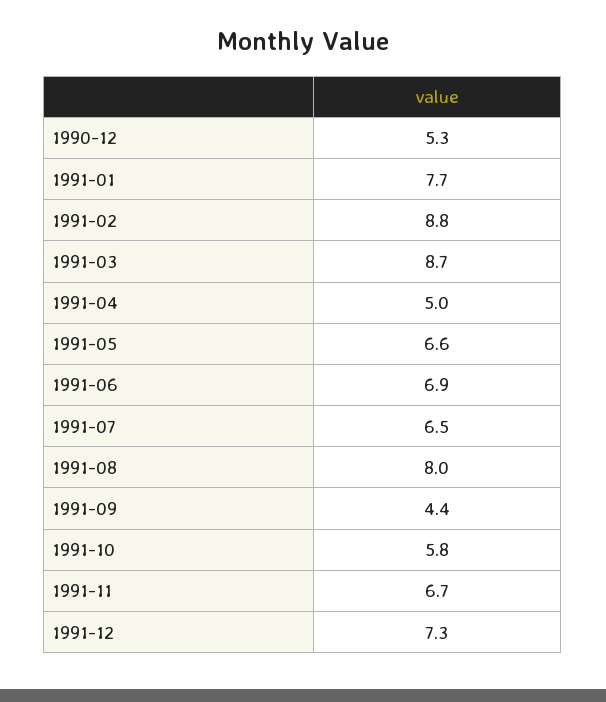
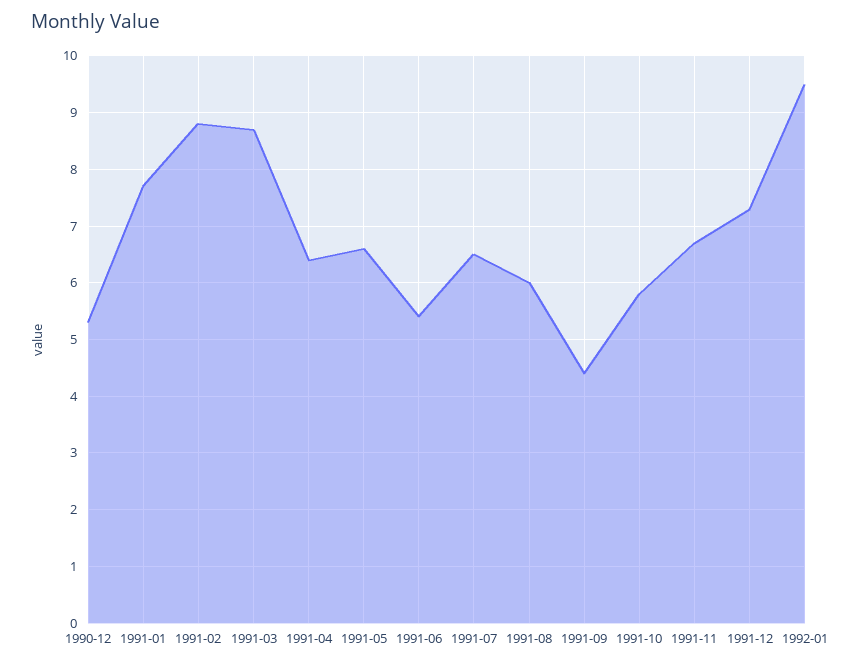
1991-04: 5 -> 6.5
1991-06: 6.9 -> 5.5
1991-08: 8 -> 6
1992-01: none -> 9.5

